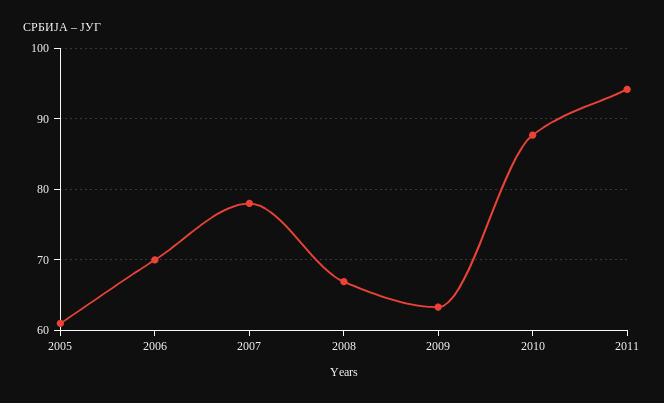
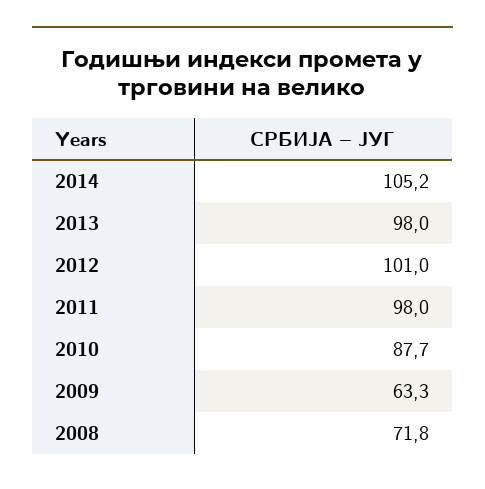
2005: 61 -> none
2006: 70 -> none
2007: 78 -> none
2008: 67 -> 71.8
2011: 94 -> 98
2014: none -> 105.2
2013: none -> 98
2012: none -> 101

